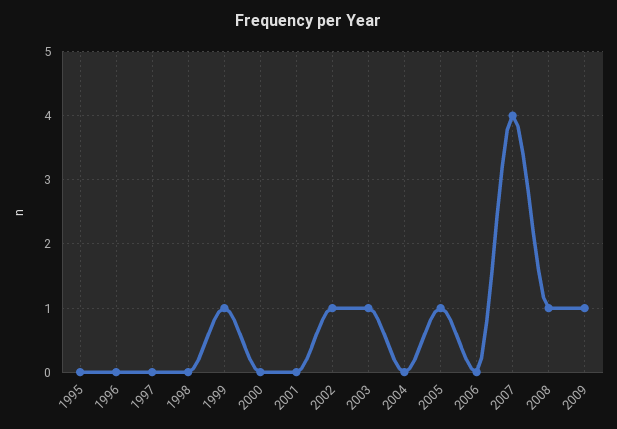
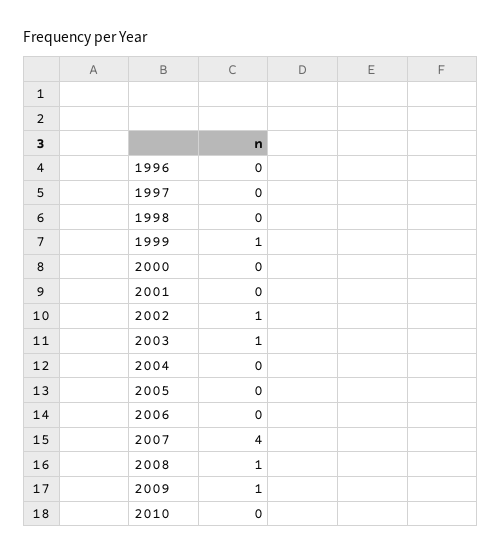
1995: 0 -> none
2005: 1 -> 0
2010: none -> 0

